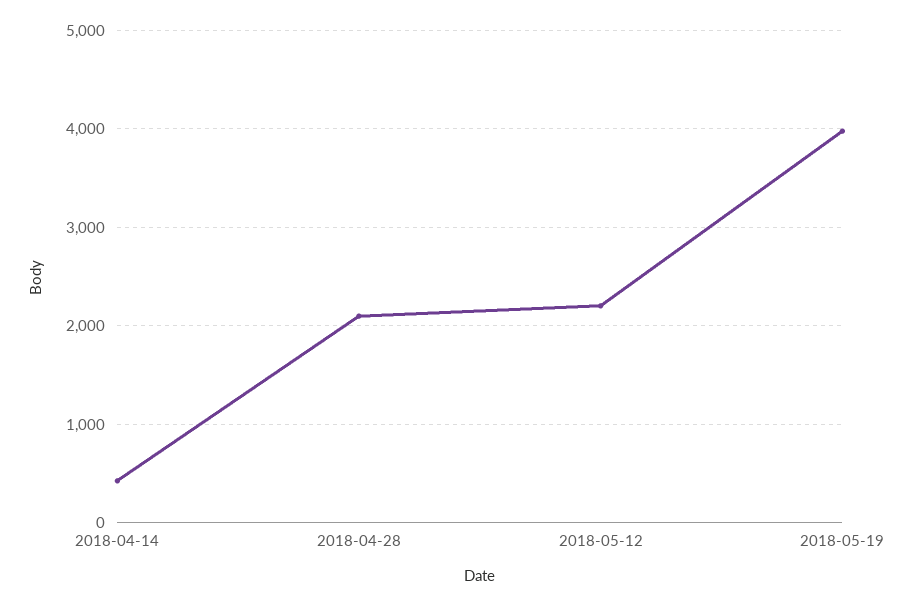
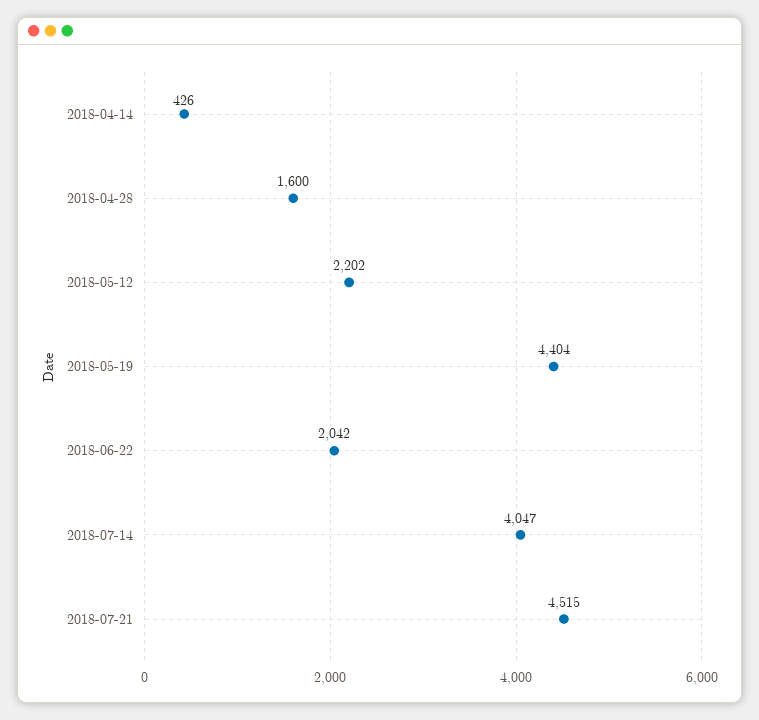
2018-04-28: 2100 -> 1600
2018-05-19: 4000 -> 4404
2018-06-22: none -> 2042
2018-07-14: none -> 4047
2018-07-21: none -> 4515

